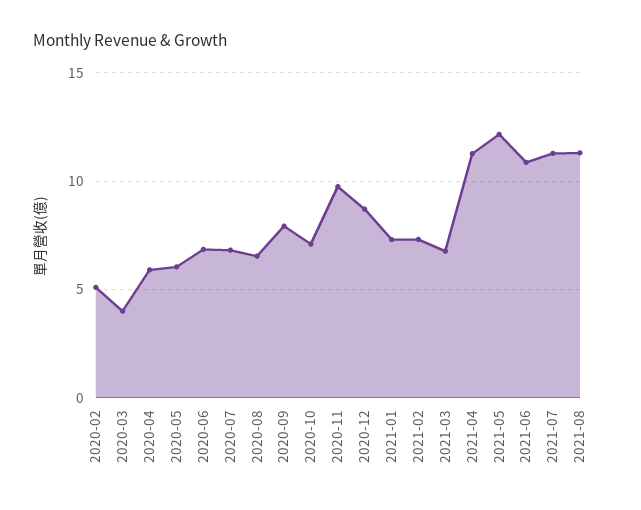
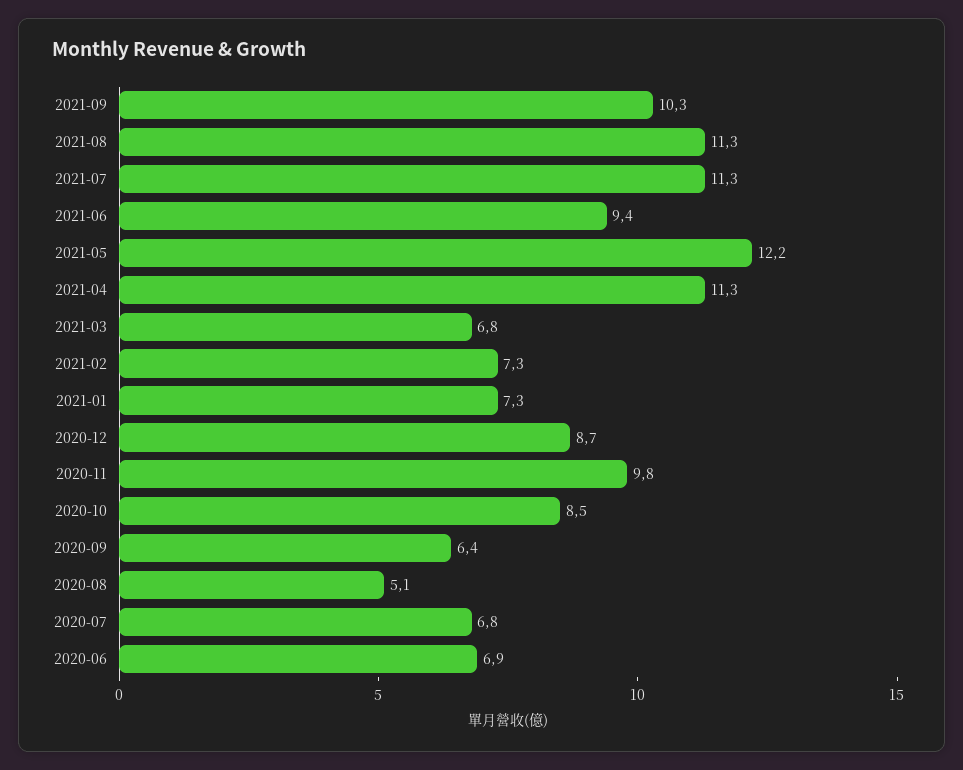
2020-02: 5 -> none
2020-03: 4 -> none
2020-04: 6 -> none
2020-05: 6 -> none
2020-08: 6.5 -> 5.1
2020-09: 8 -> 6.4
2020-10: 7 -> 8.5
2021-06: 11 -> 9.4
2021-09: none -> 10.3

